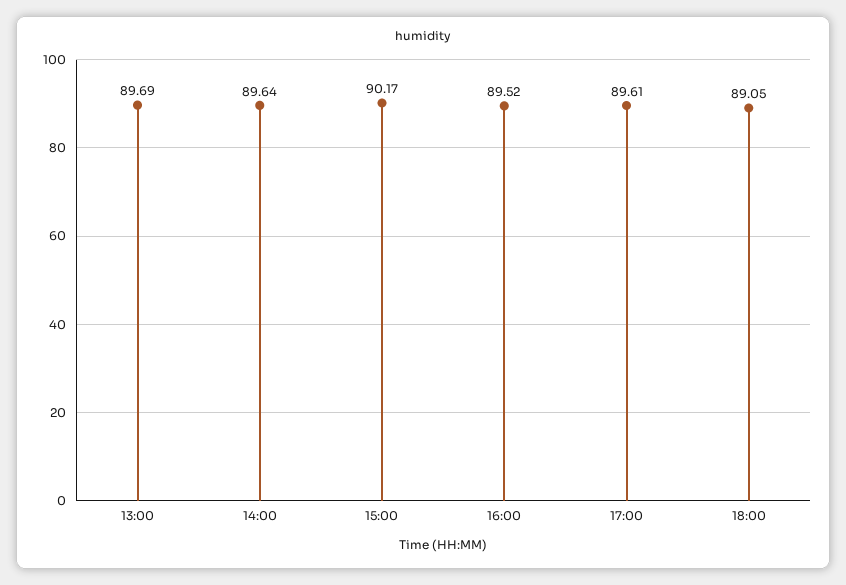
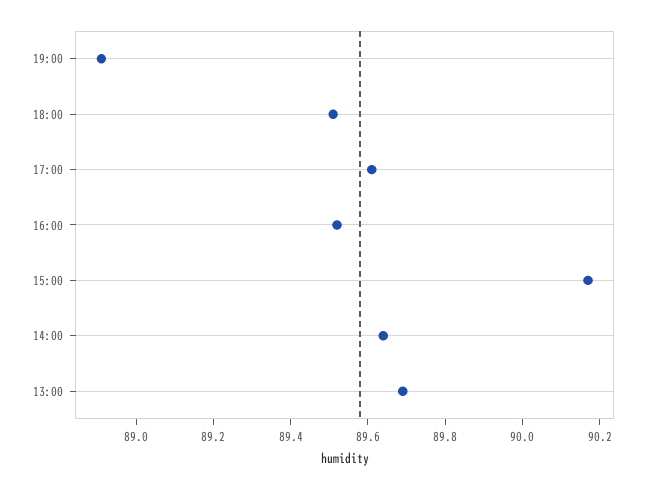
18:00: 89.05 -> 89.5
19:00: none -> 88.9

